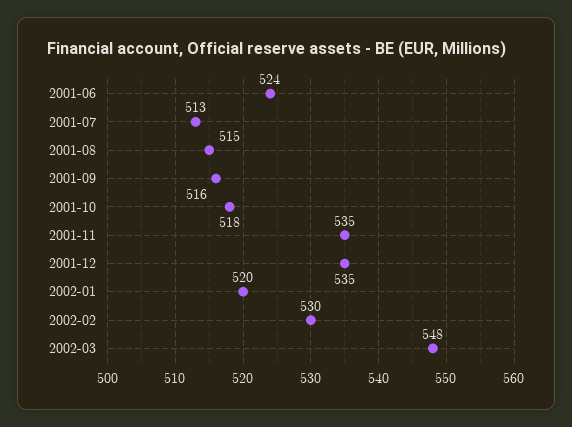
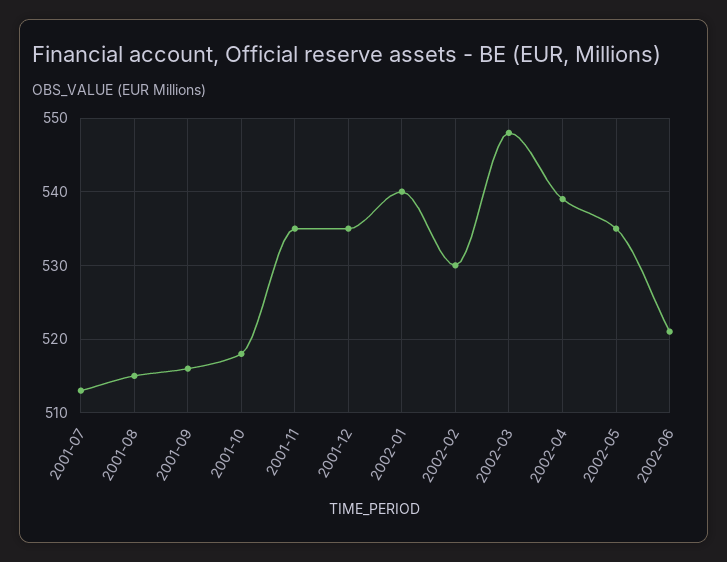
2001-06: 524 -> none
2002-01: 520 -> 540
2002-04: none -> 539
2002-05: none -> 535
2002-06: none -> 521

